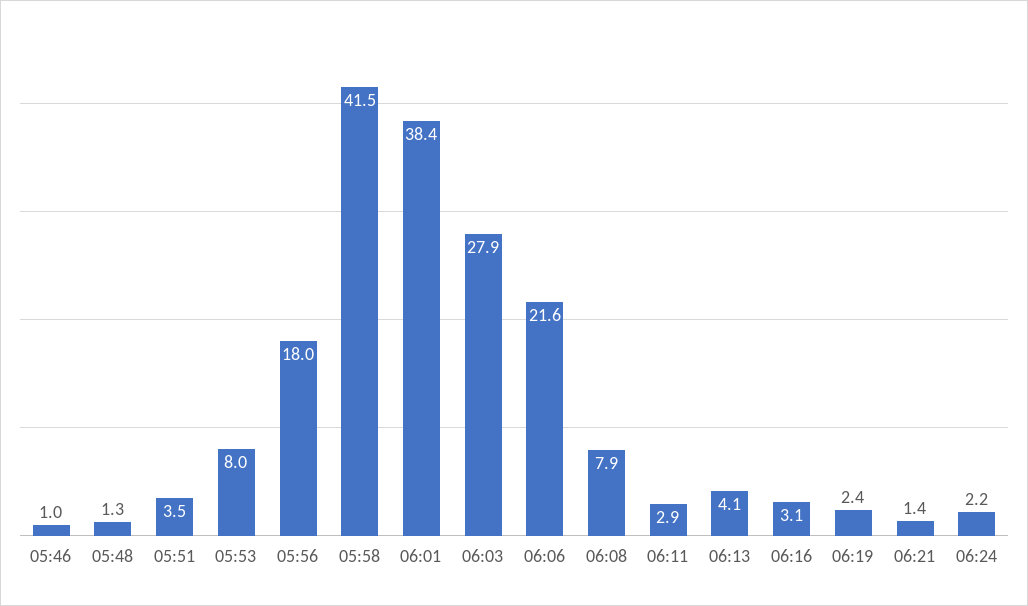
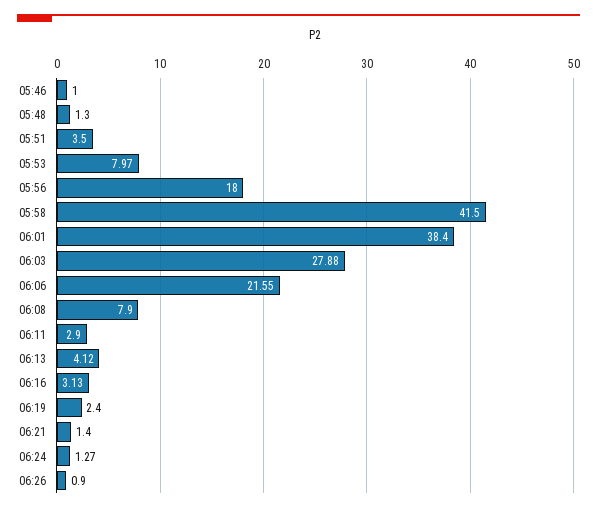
06:24: 2.2 -> 1.27
06:26: none -> 0.9

